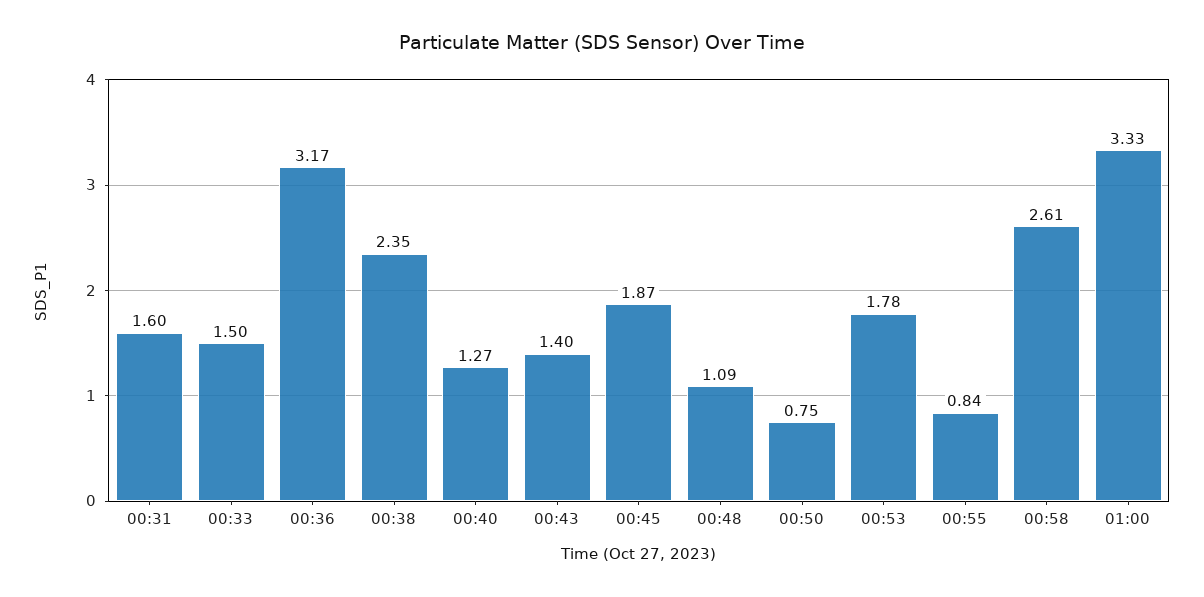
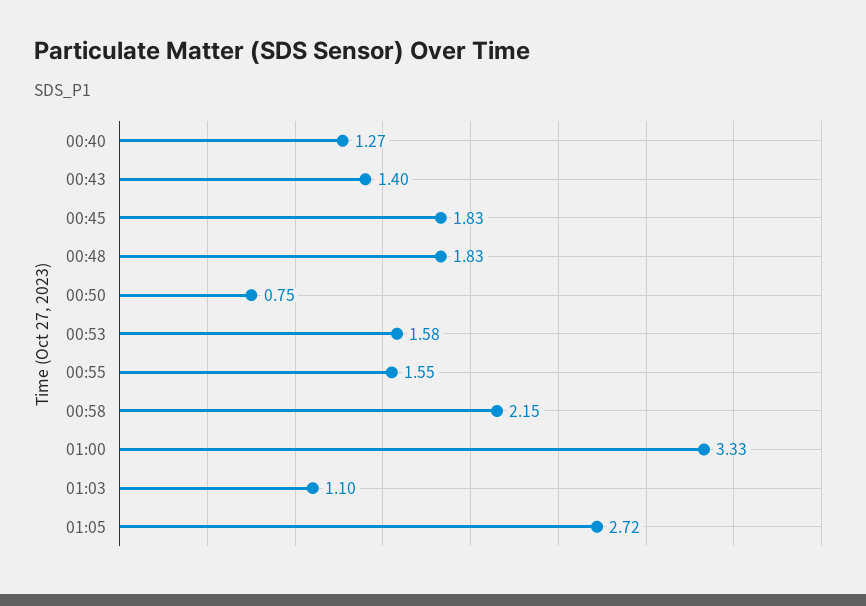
00:31: 1.6 -> none
00:33: 1.5 -> none
00:36: 3.17 -> none
00:38: 2.35 -> none
00:45: 1.87 -> 1.83
00:48: 1.09 -> 1.83
00:53: 1.78 -> 1.58
00:55: 0.84 -> 1.55
00:58: 2.61 -> 2.15
01:03: none -> 1.1
01:05: none -> 2.72

